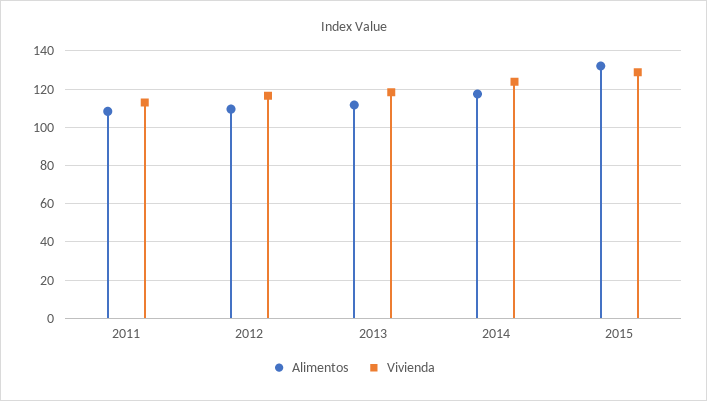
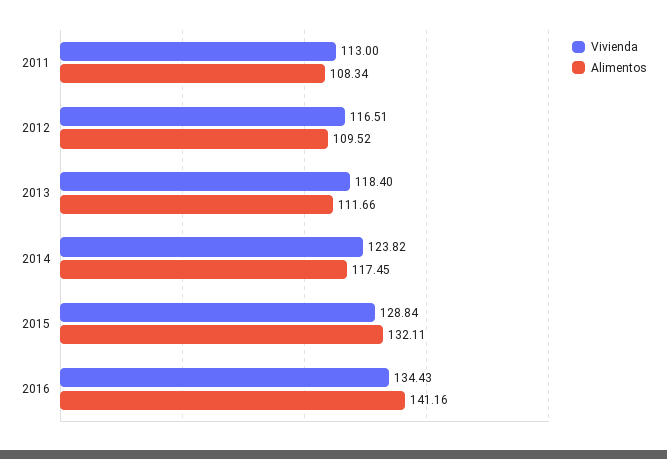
Vivienda, 2016: none -> 134.43
Alimentos, 2016: none -> 141.16

